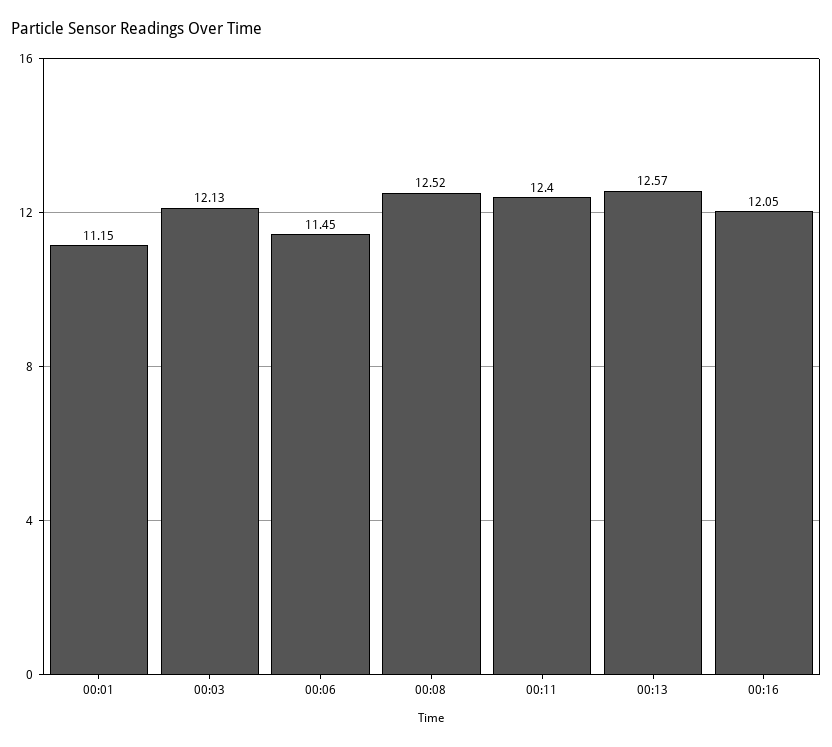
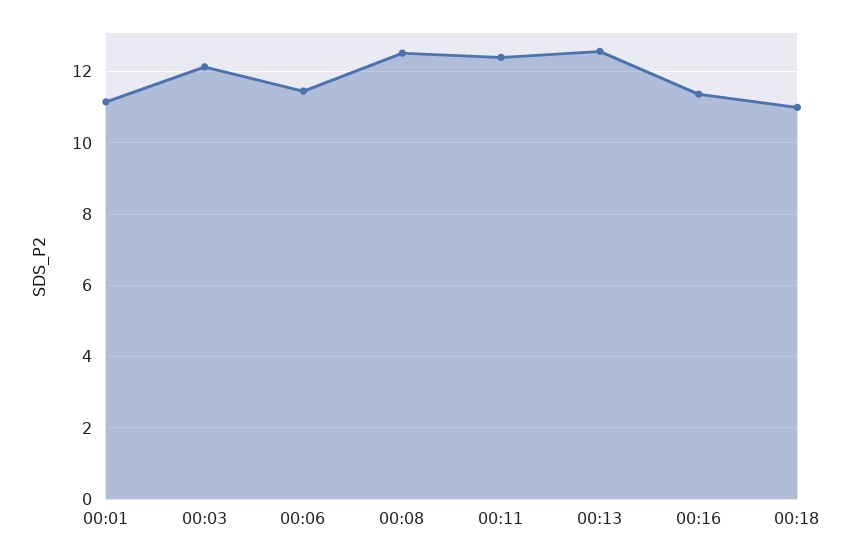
00:16: 12.05 -> 11.4
00:18: none -> 11

